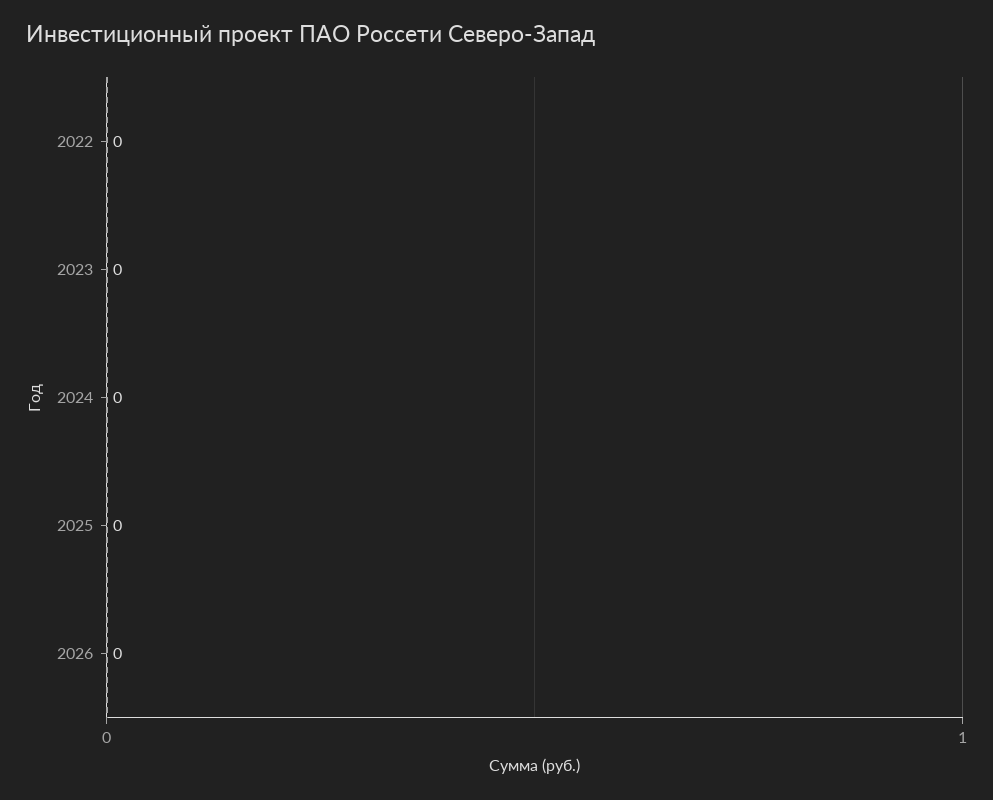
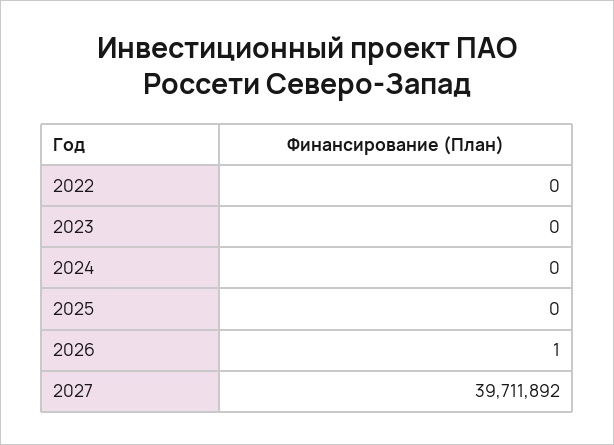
2026: 0 -> 1
2027: none -> 39711892

